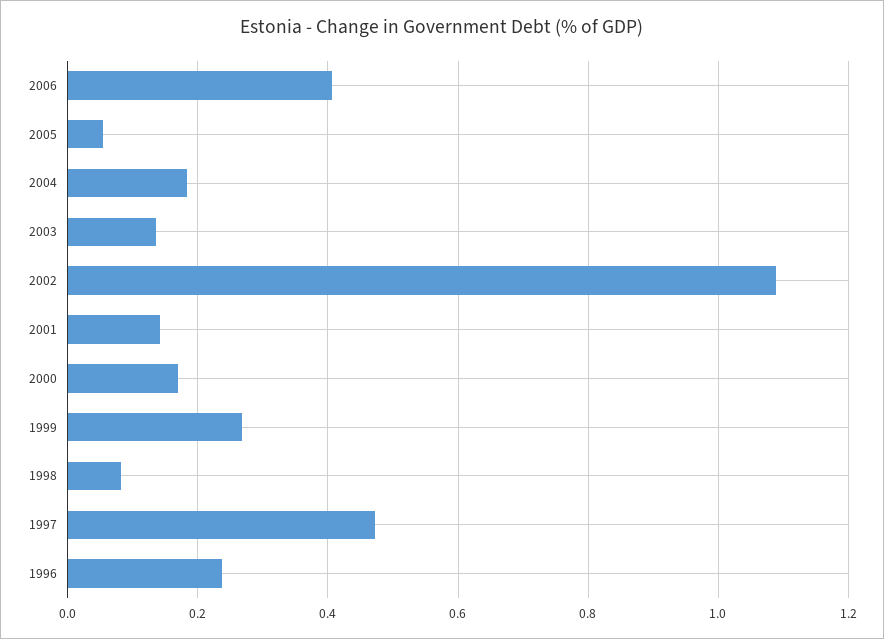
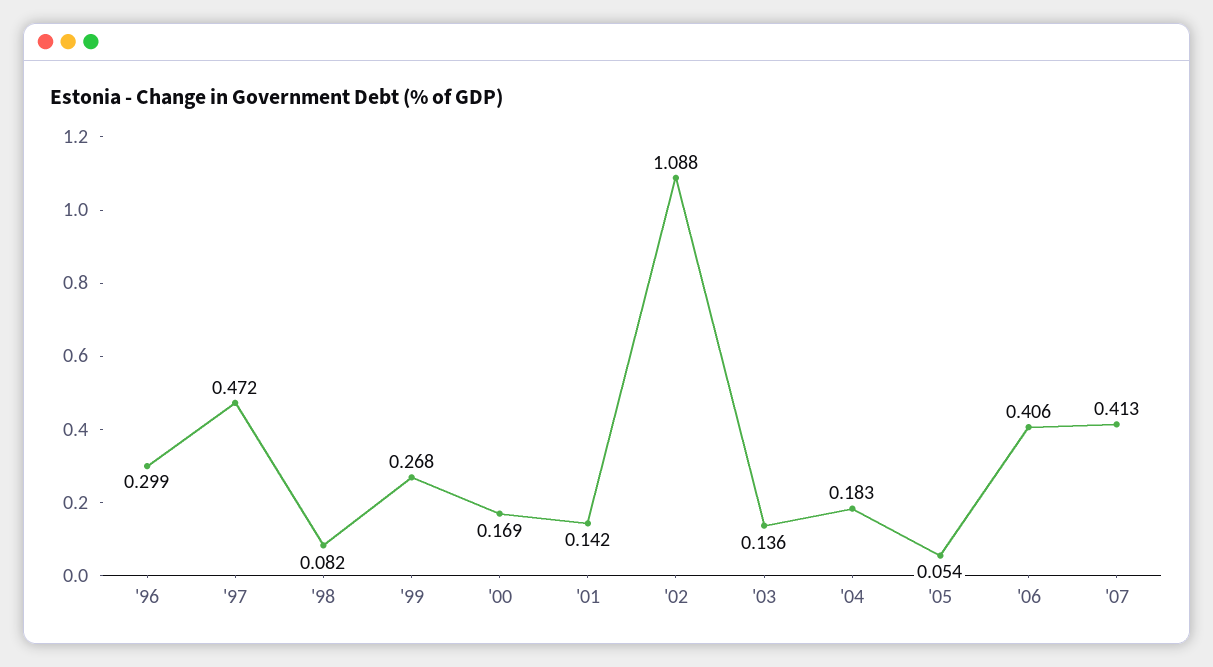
1996: 0.24 -> 0.299
'07: none -> 0.413

